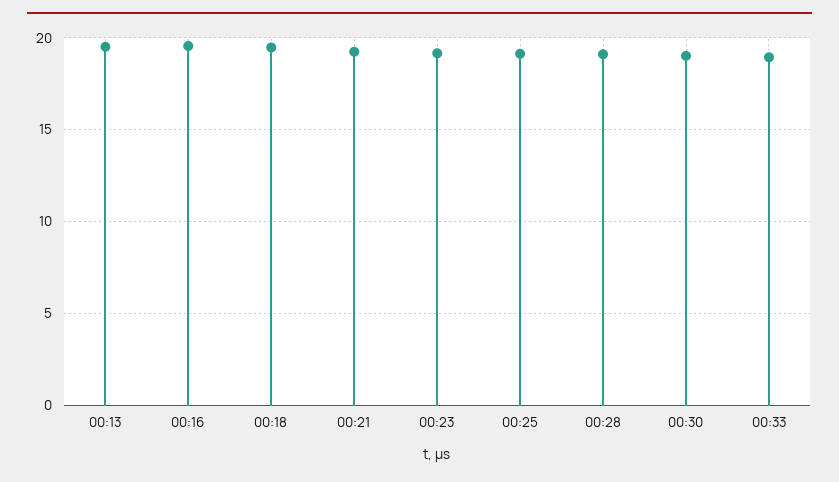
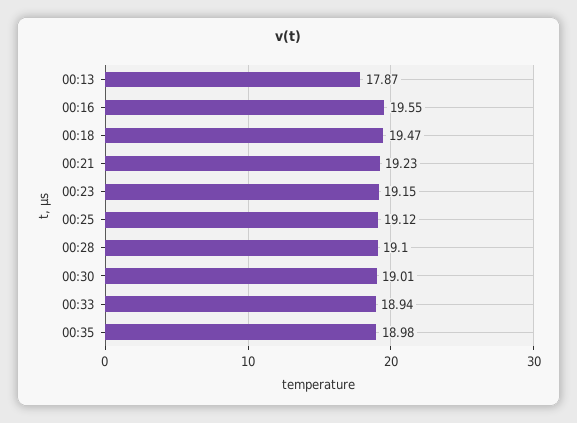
00:13: 19.5 -> 17.87
00:35: none -> 18.98

